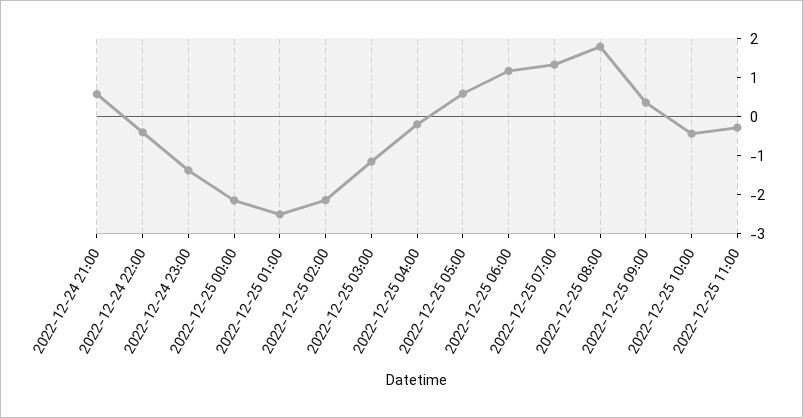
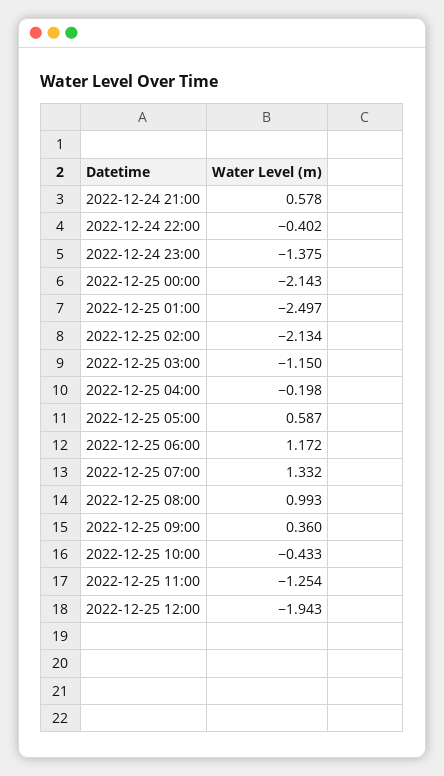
2022-12-25 08:00: 1.75 -> 0.993
2022-12-25 11:00: -0.25 -> -1.254
2022-12-25 12:00: none -> -1.943

